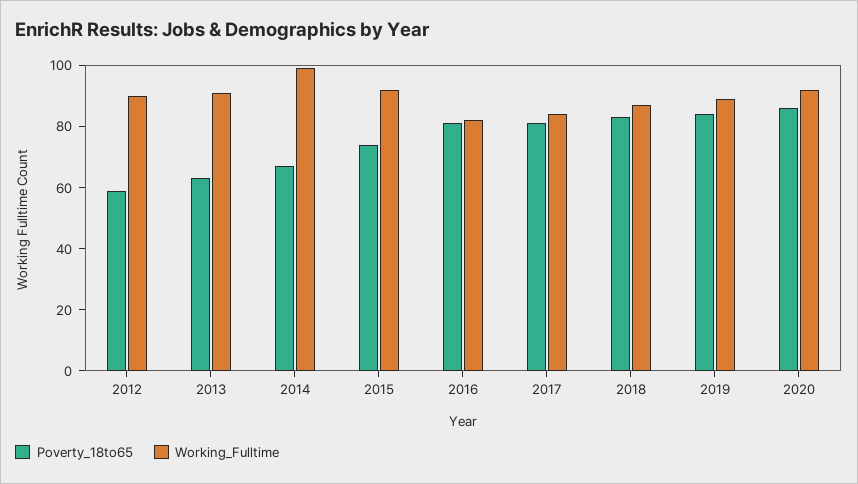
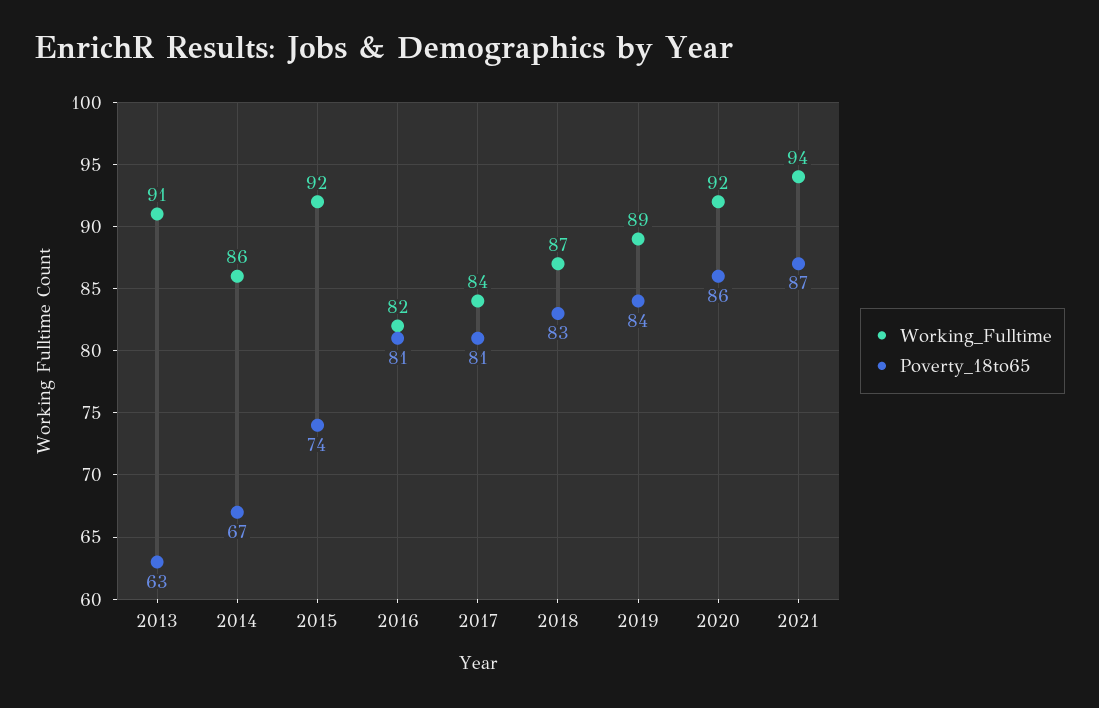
Poverty_18to65, 2012: 60 -> none
Working_Fulltime, 2012: 90 -> none
Working_Fulltime, 2014: 100 -> 86
Working_Fulltime, 2021: none -> 94
Poverty_18to65, 2021: none -> 87

